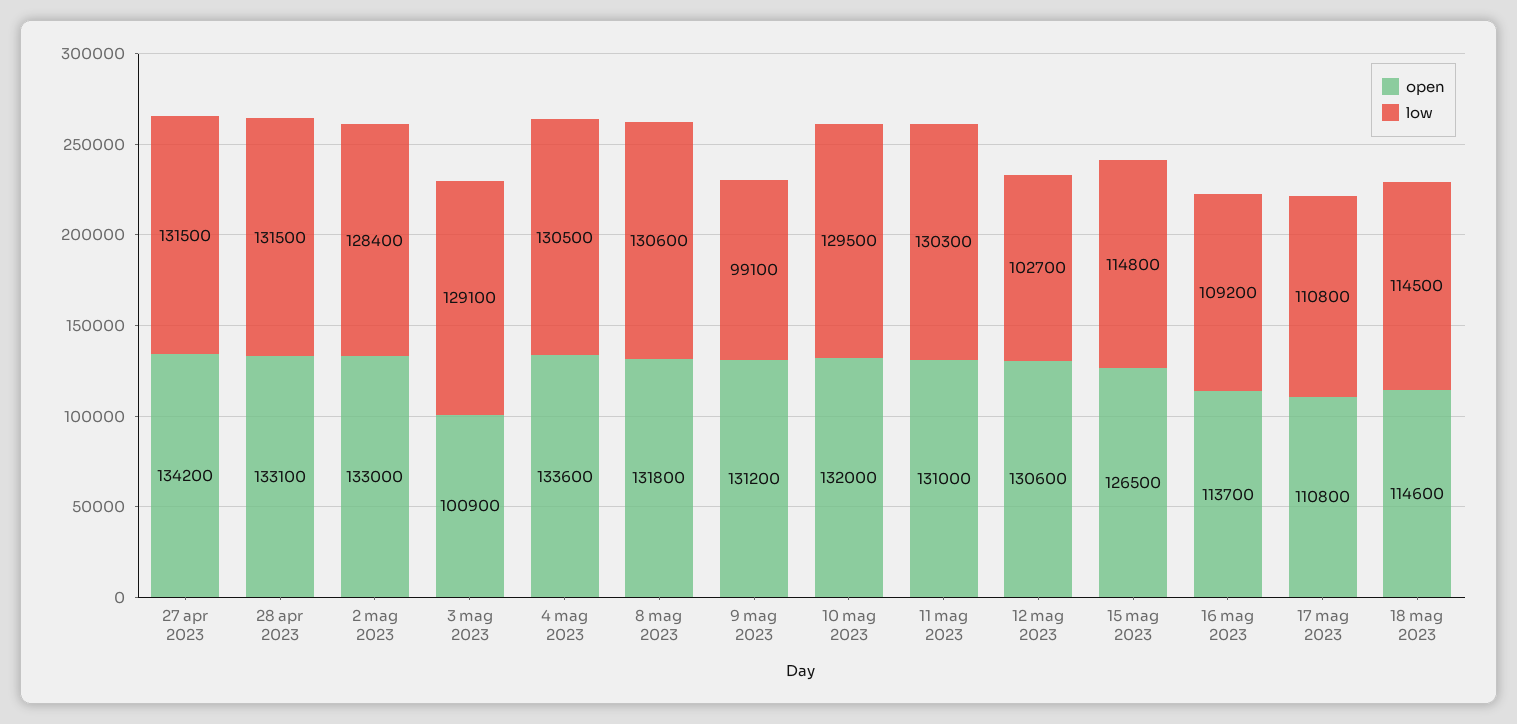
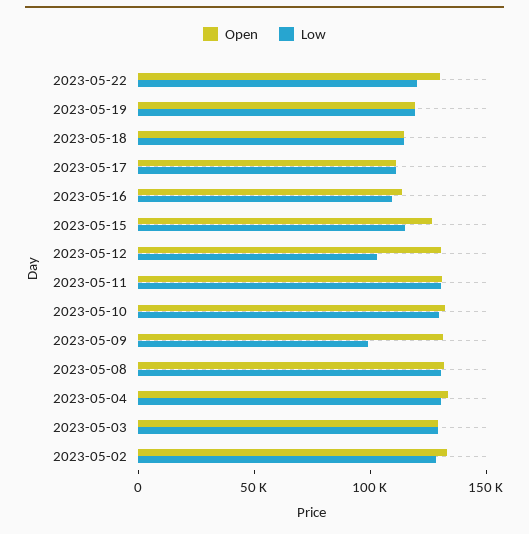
open, 27 apr 2023: 134200 -> none
low, 27 apr 2023: 131500 -> none
open, 28 apr 2023: 133100 -> none
low, 28 apr 2023: 131500 -> none
open, 3 mag 2023: 100900 -> 130000
open, 2023-05-22: none -> 130000
low, 2023-05-22: none -> 120000
open, 2023-05-19: none -> 120000
low, 2023-05-19: none -> 120000

